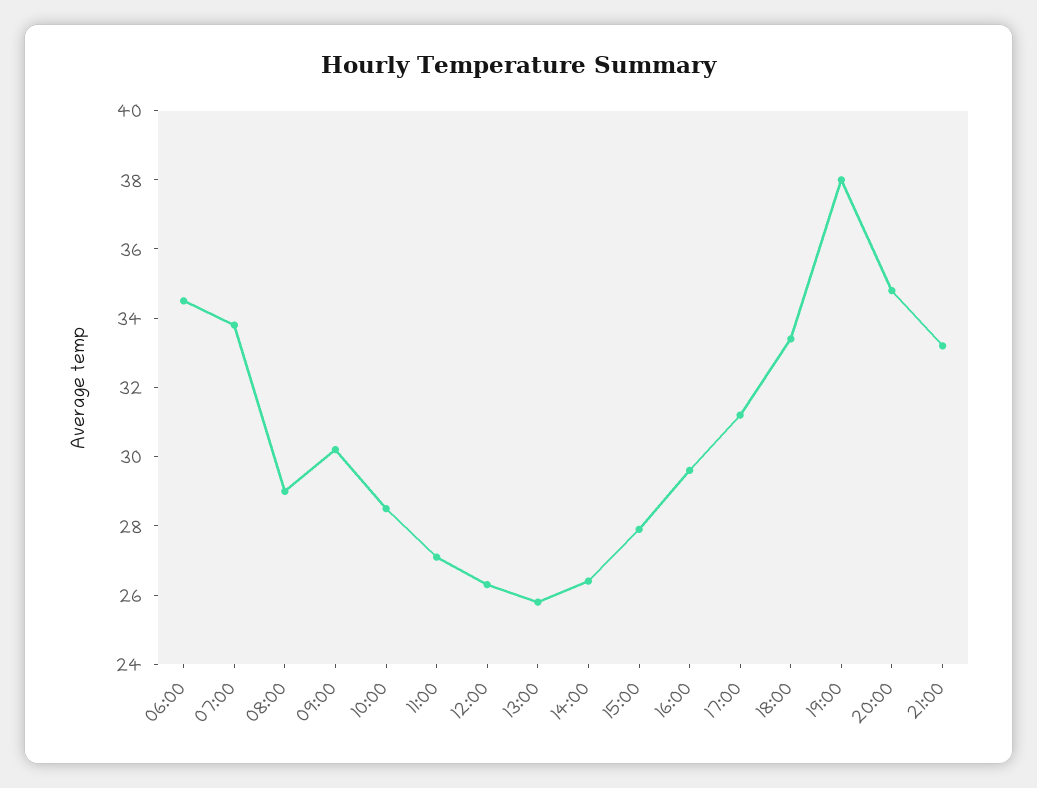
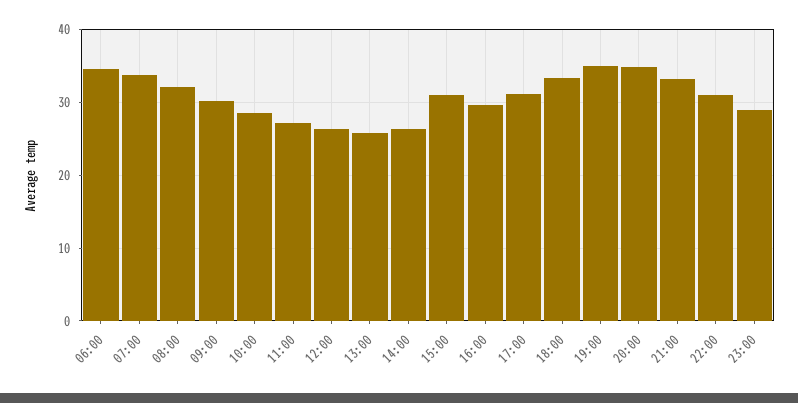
08:00: 29 -> 32
15:00: 28 -> 31
19:00: 38 -> 35
22:00: none -> 31
23:00: none -> 29

